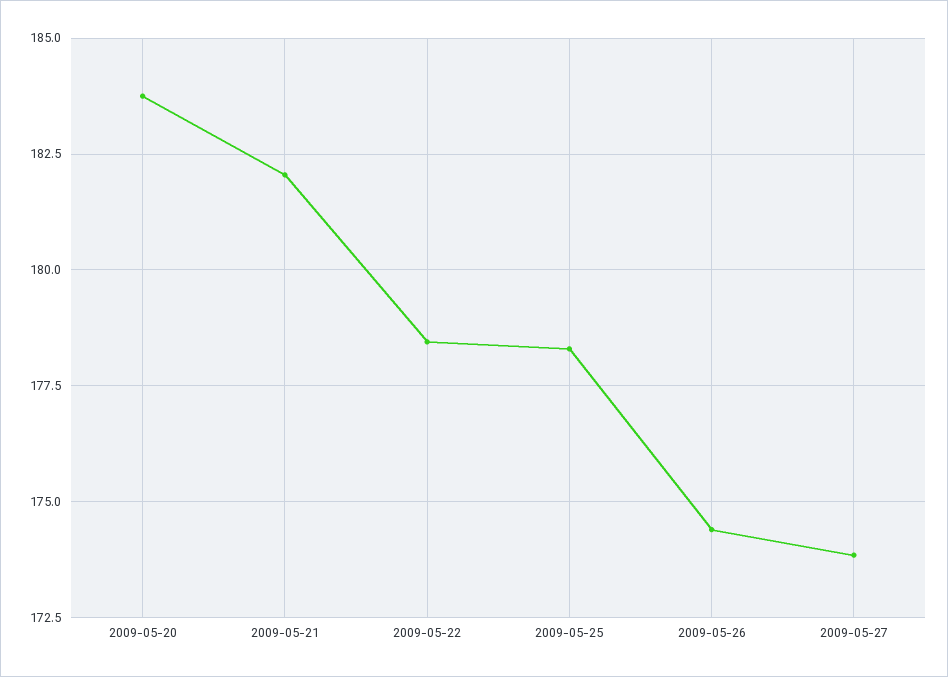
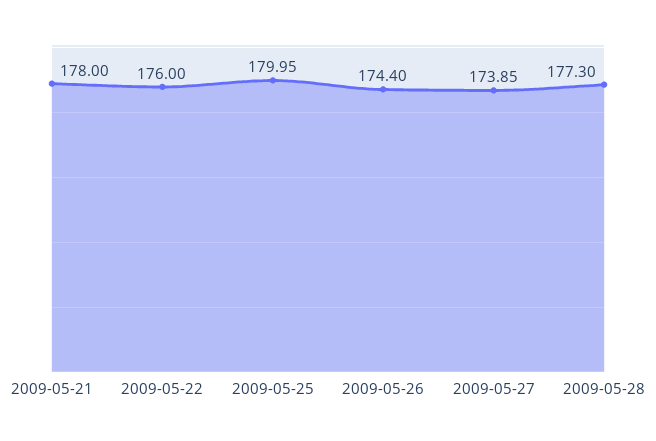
2009-05-20: 183.75 -> none
2009-05-21: 182 -> 178
2009-05-22: 178.5 -> 176
2009-05-25: 178.25 -> 179.95
2009-05-28: none -> 177.3

